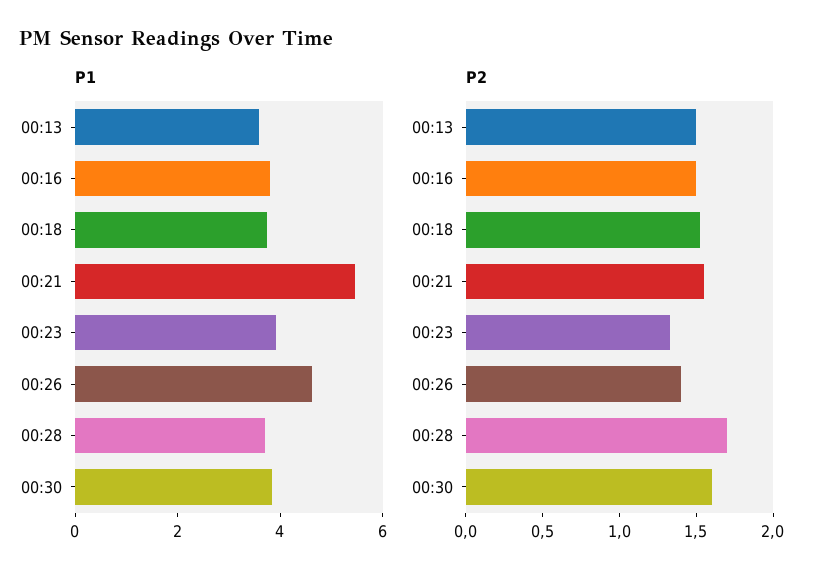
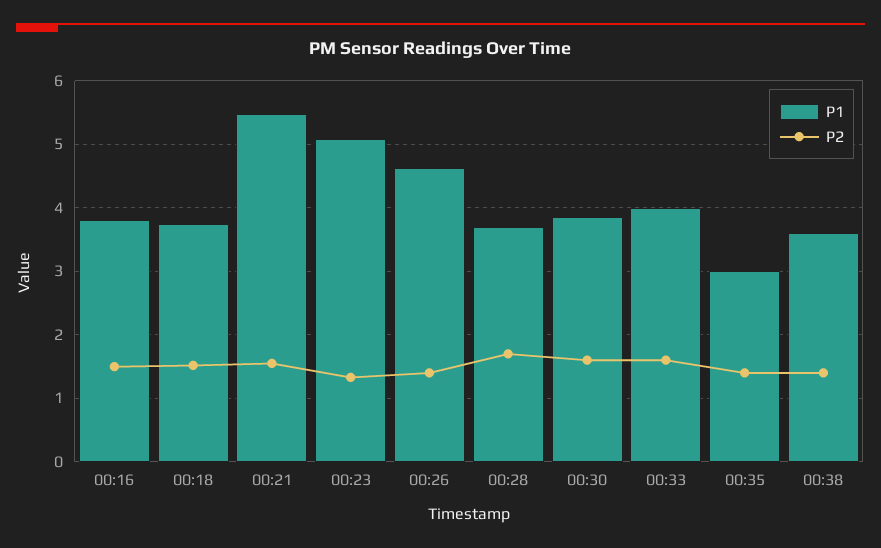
P1, 00:13: 3.5 -> none
P1, 00:23: 4 -> 5.1
P2, 00:13: 1.5 -> none
P1, 00:33: none -> 4
P2, 00:33: none -> 1.6
P1, 00:35: none -> 3
P2, 00:35: none -> 1.4
P1, 00:38: none -> 3.6
P2, 00:38: none -> 1.4

